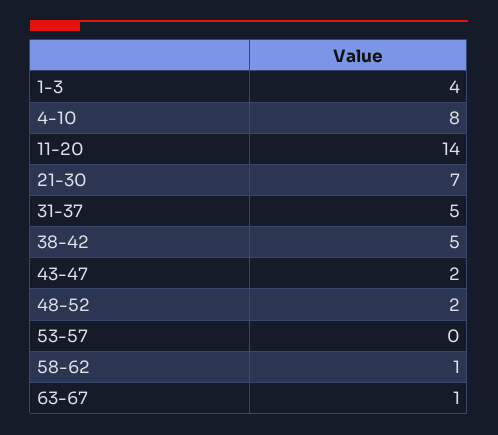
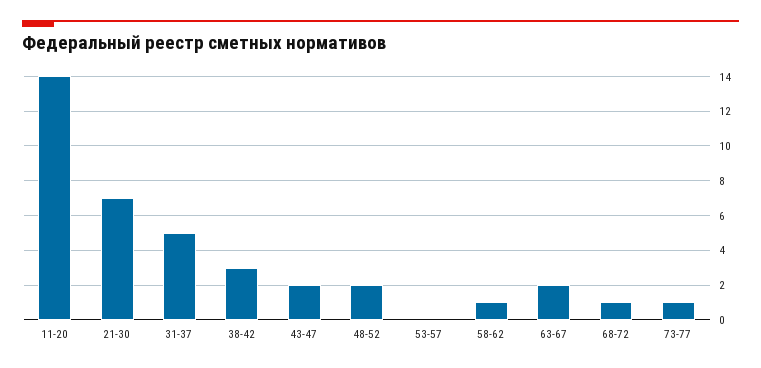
1-3: 4 -> none
4-10: 8 -> none
38-42: 5 -> 3
63-67: 1 -> 2
68-72: none -> 1
73-77: none -> 1

